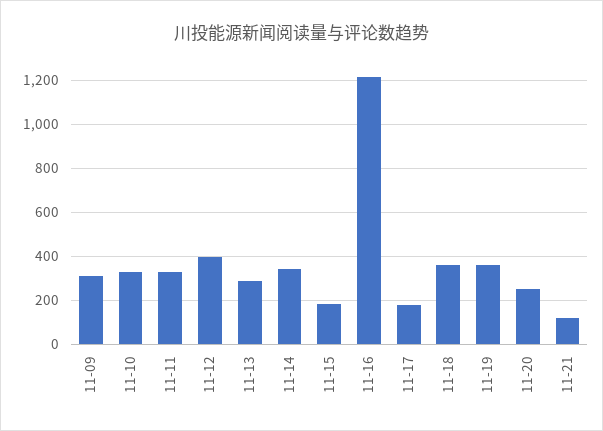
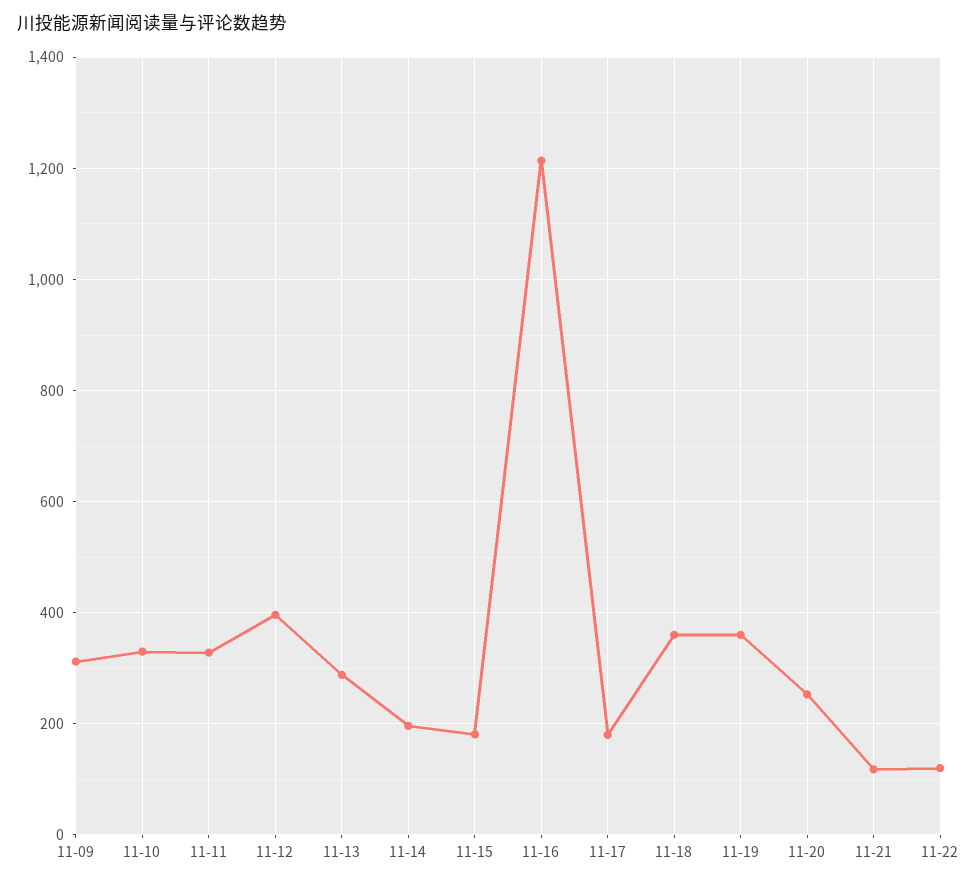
11-14: 350 -> 200
11-22: none -> 120

